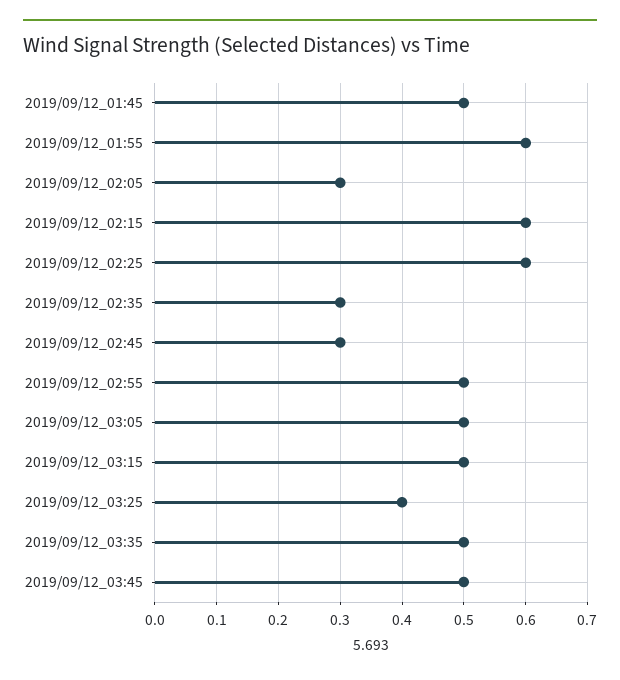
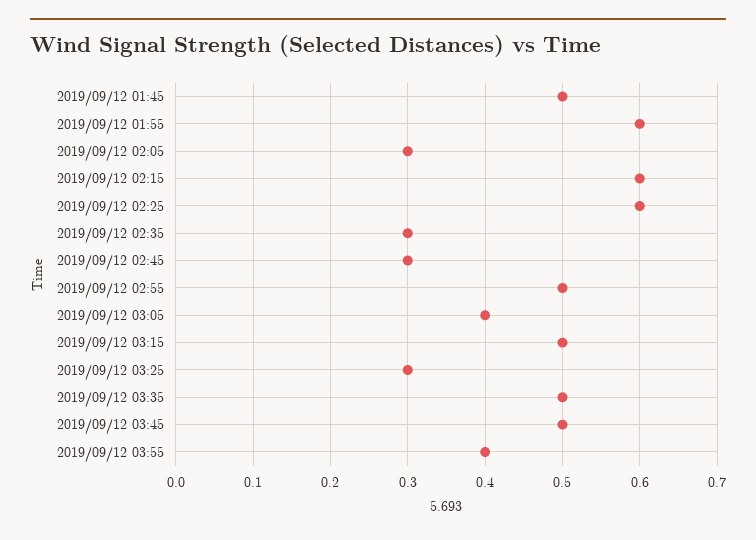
2019/09/12_03:05: 0.5 -> 0.4
2019/09/12_03:25: 0.4 -> 0.3
2019/09/12 03:55: none -> 0.4

